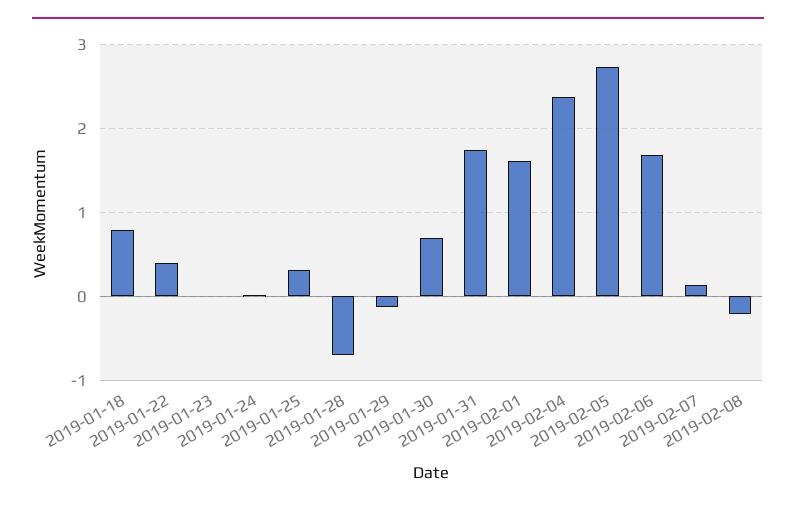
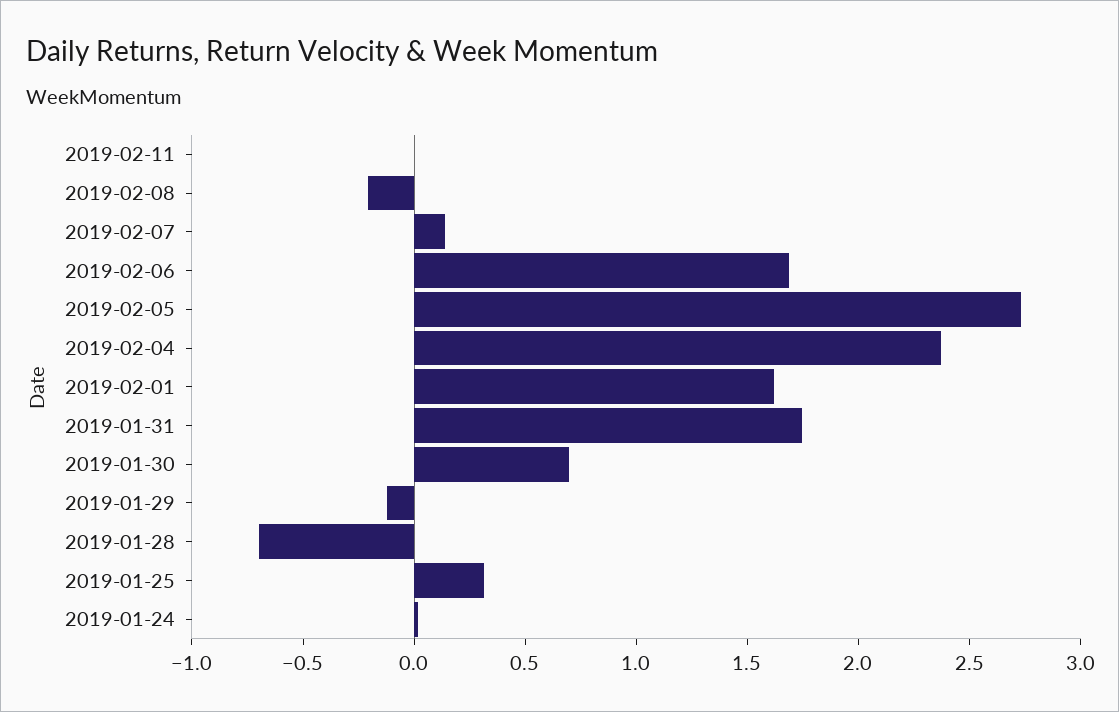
2019-01-18: 0.8 -> none
2019-01-22: 0.4 -> none
2019-01-23: 0 -> none
2019-02-11: none -> 0

